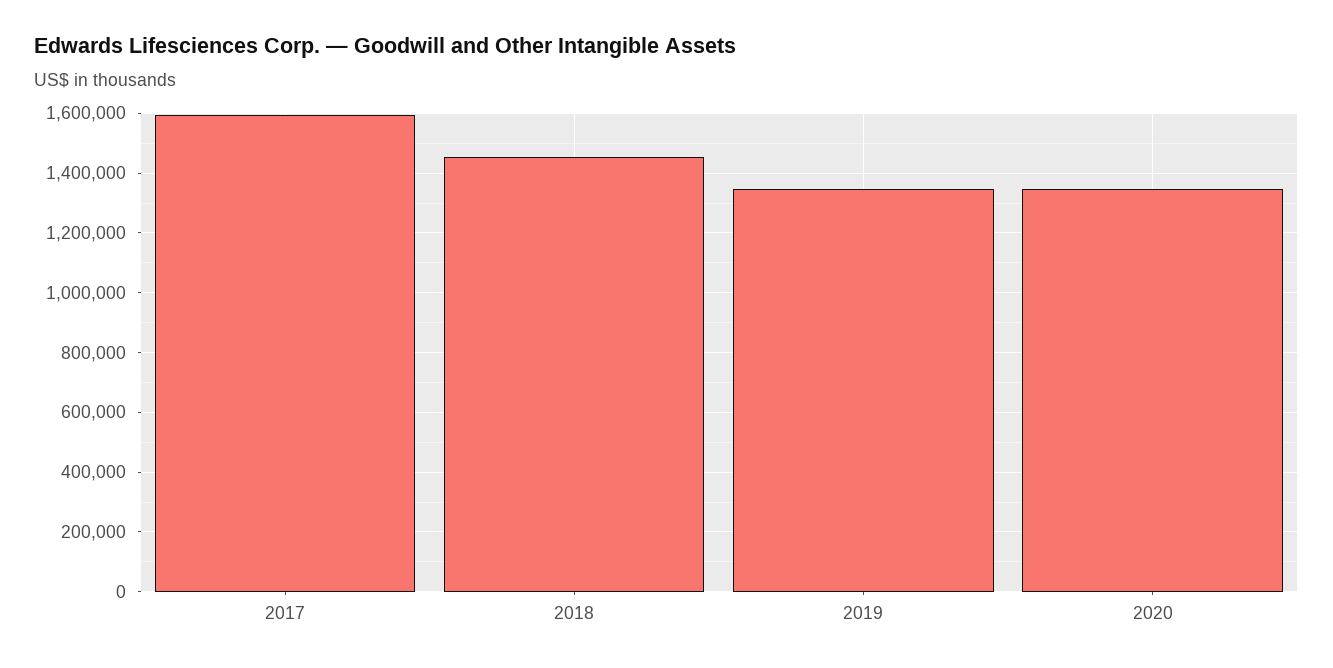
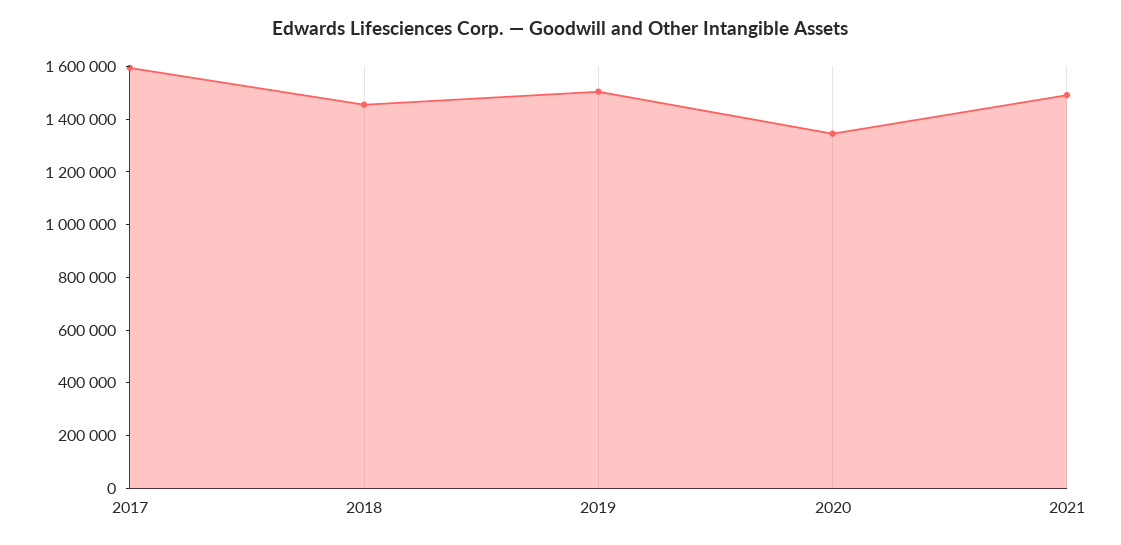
2019: 1350000 -> 1500000
2021: none -> 1500000

